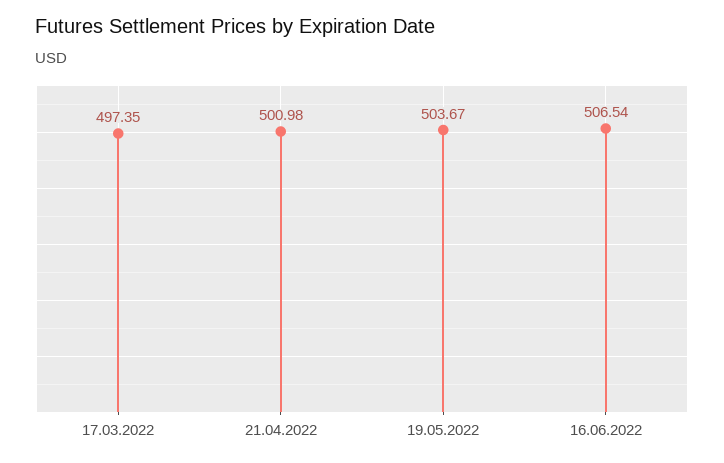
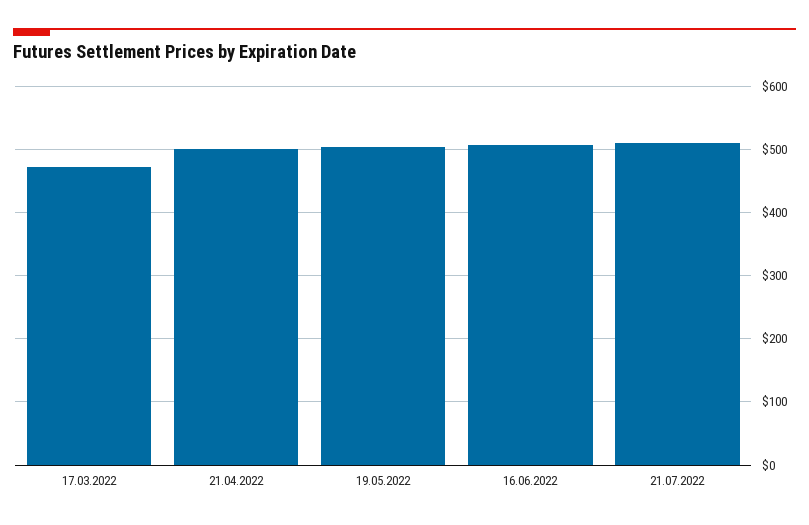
17.03.2022: 497.35 -> 470
21.07.2022: none -> 510

